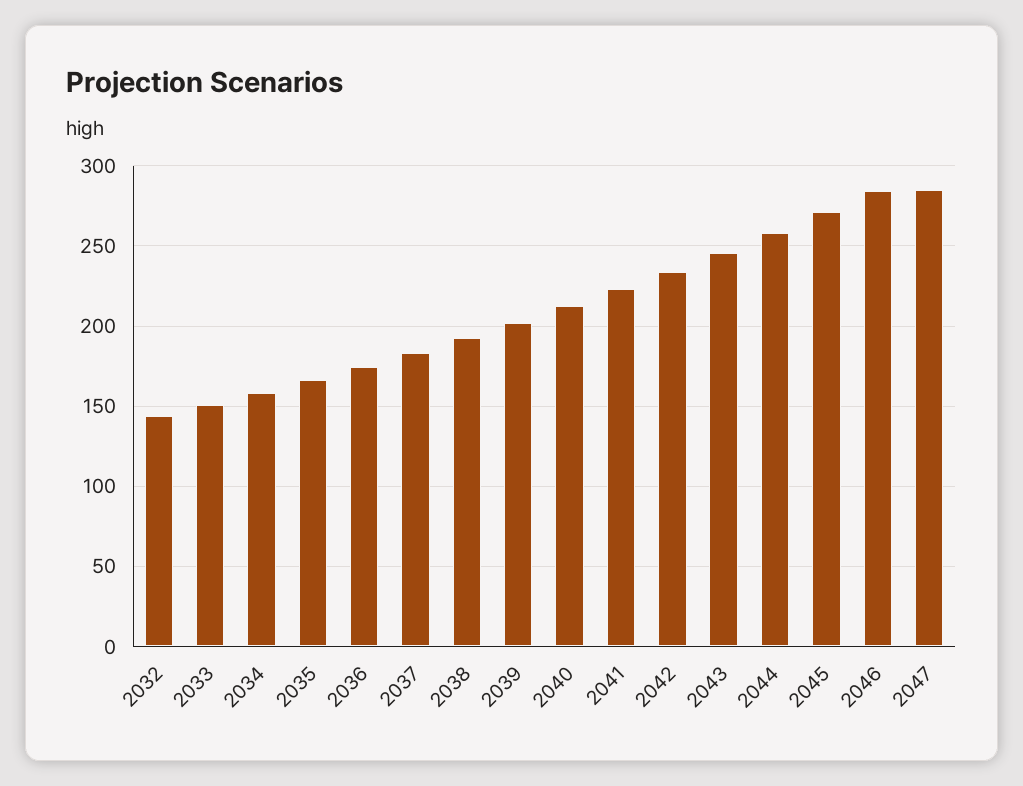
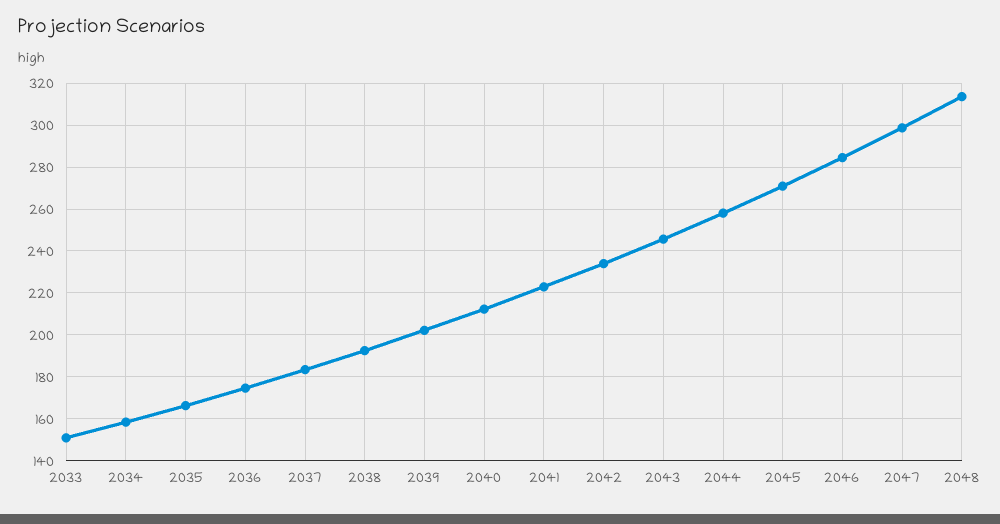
2032: 145 -> none
2047: 285 -> 300
2048: none -> 315

